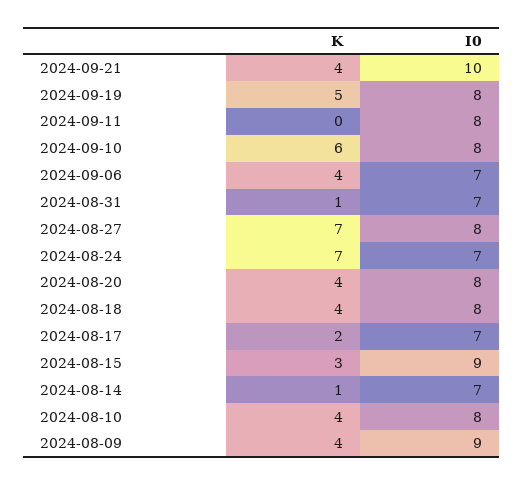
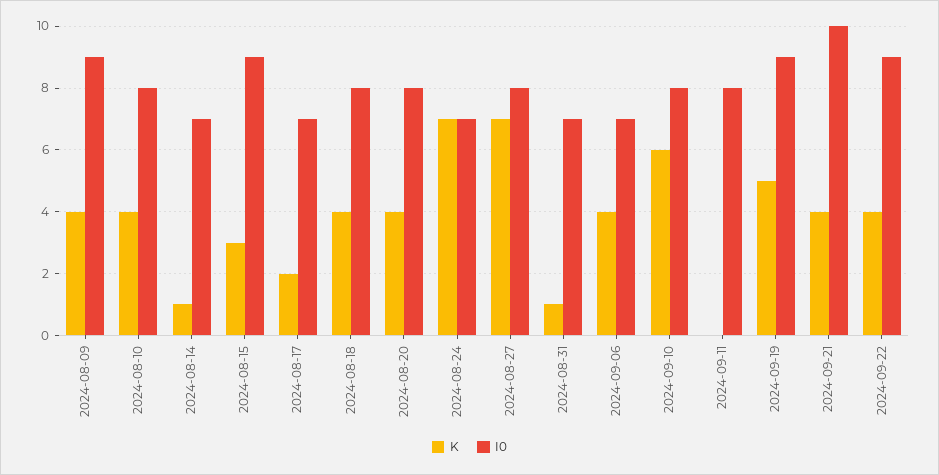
I0, 2024-09-19: 8 -> 9
K, 2024-09-22: none -> 4
I0, 2024-09-22: none -> 9

